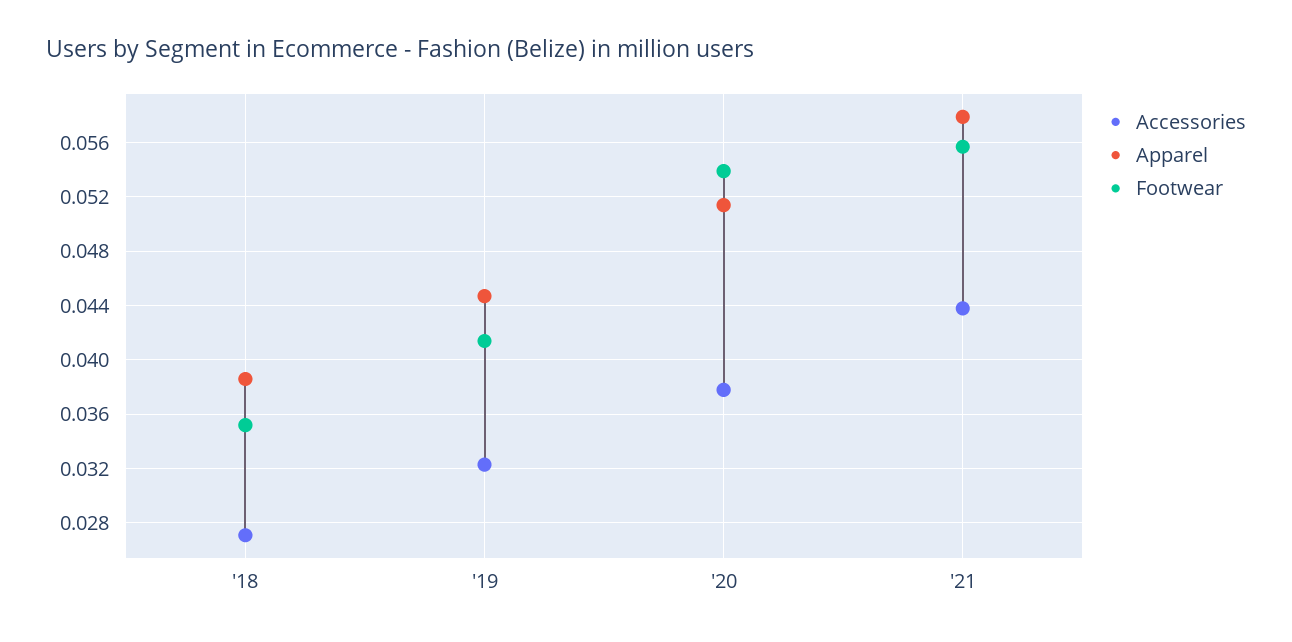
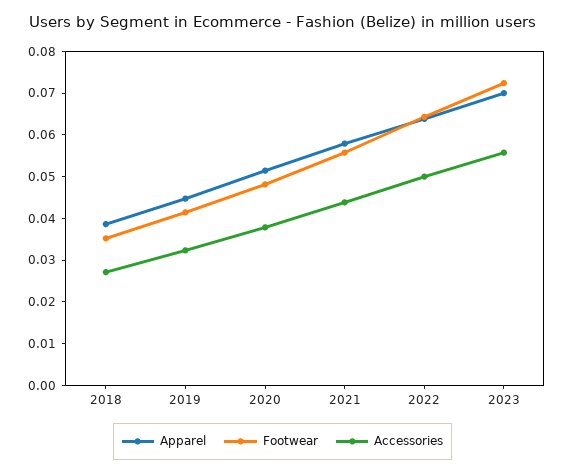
Footwear, '20: 0.054 -> 0.048
Apparel, 2022: none -> 0.064
Footwear, 2022: none -> 0.064
Accessories, 2022: none -> 0.05
Apparel, 2023: none -> 0.07
Footwear, 2023: none -> 0.072
Accessories, 2023: none -> 0.056

